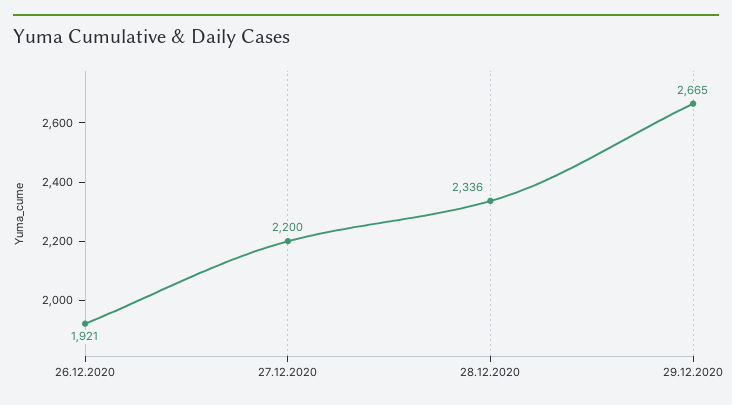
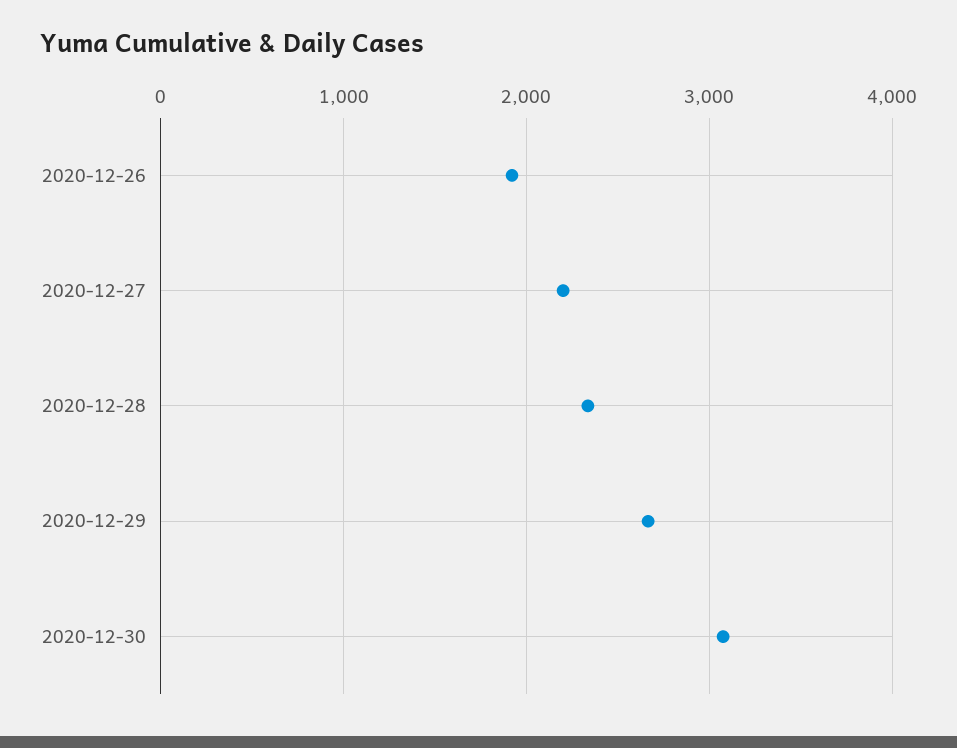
2020-12-30: none -> 3100

